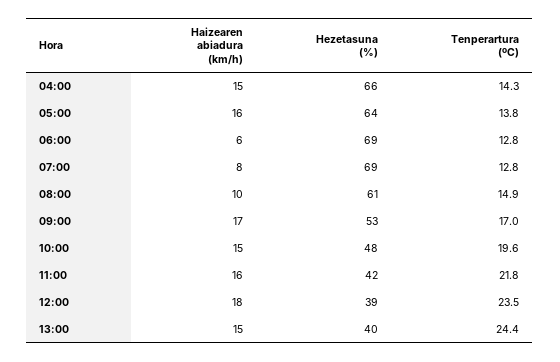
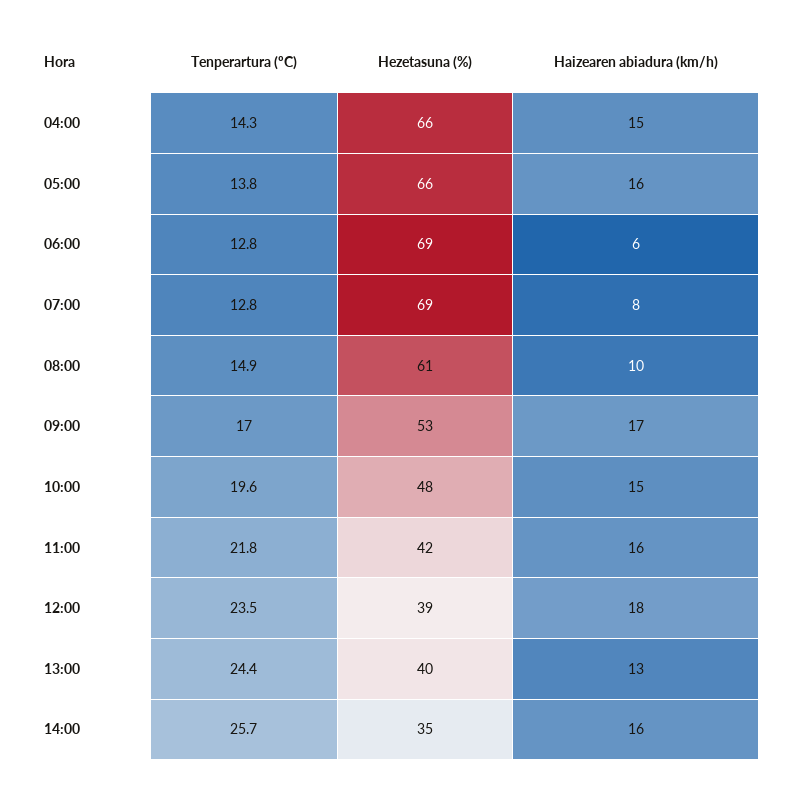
Hezetasuna (%), 05:00: 64 -> 66
Haizearen abiadura (km/h), 13:00: 15 -> 13
Tenperartura (ºC), 14:00: none -> 25.7
Hezetasuna (%), 14:00: none -> 35
Haizearen abiadura (km/h), 14:00: none -> 16

